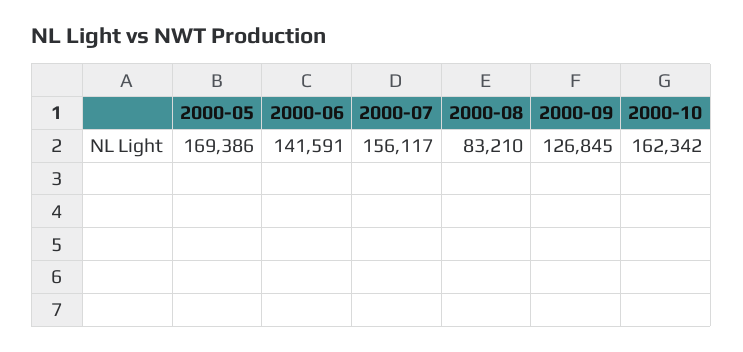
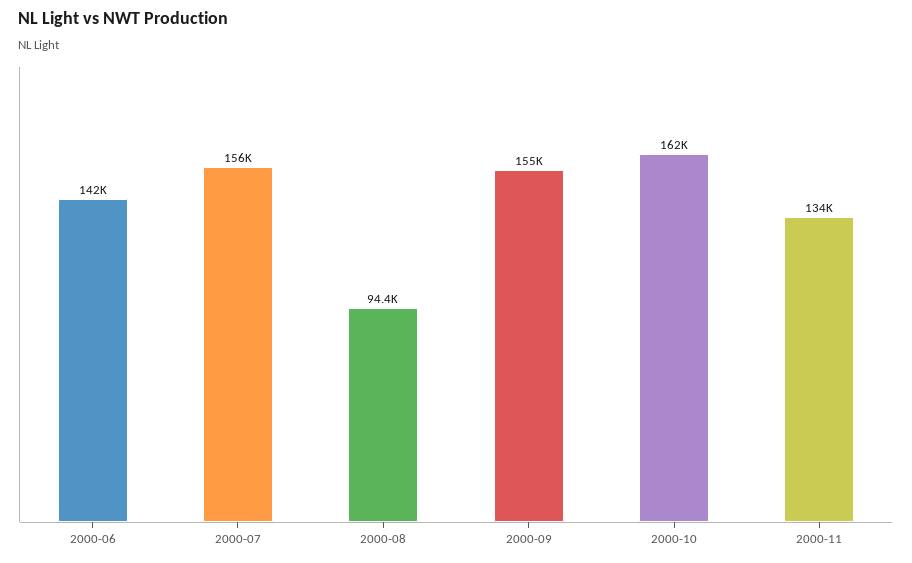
2000-05: 169386 -> none
2000-08: 83210 -> 94400
2000-09: 126845 -> 155000
2000-11: none -> 134000

